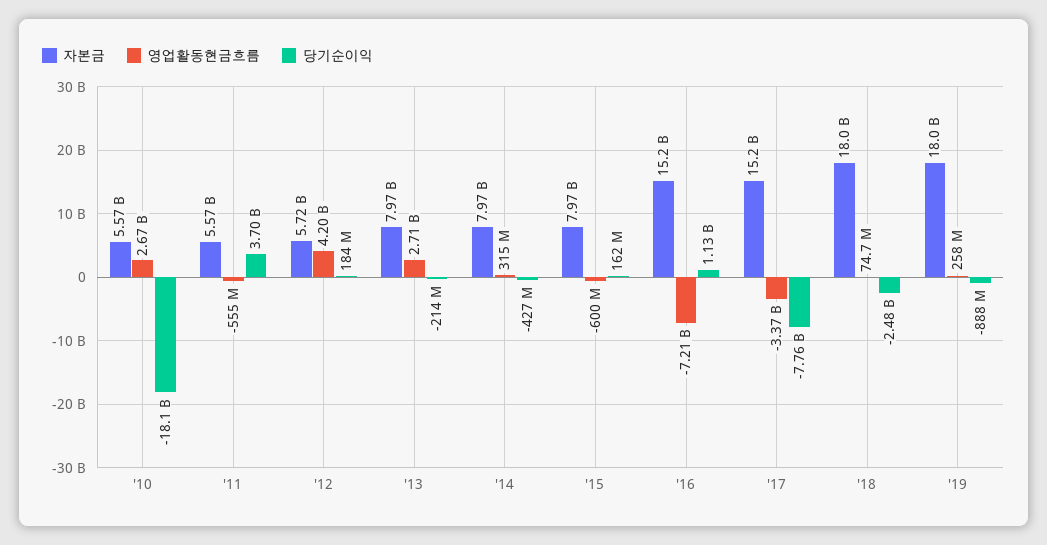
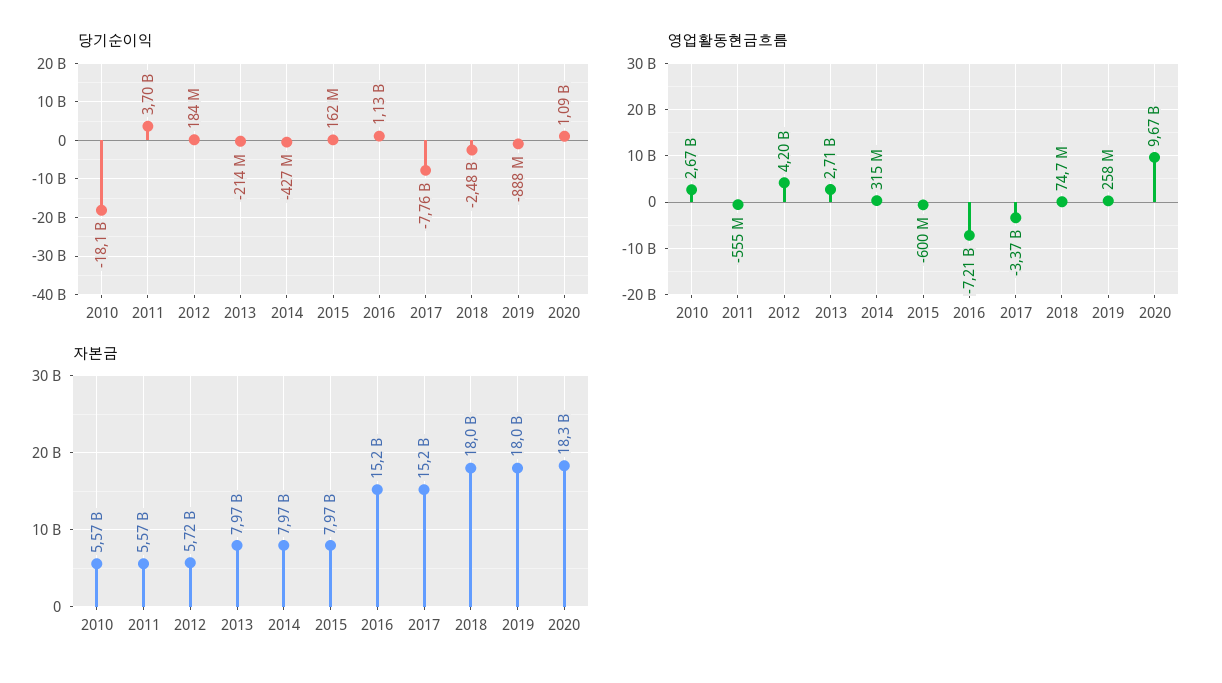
당기순이익, 2020: none -> 1090000000
영업활동현금흐름, 2020: none -> 9670000000
자본금, 2020: none -> 18300000000

